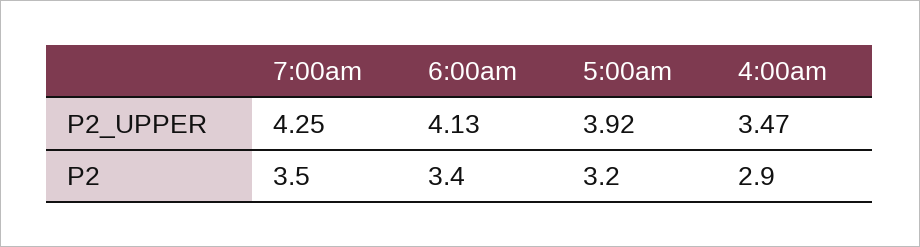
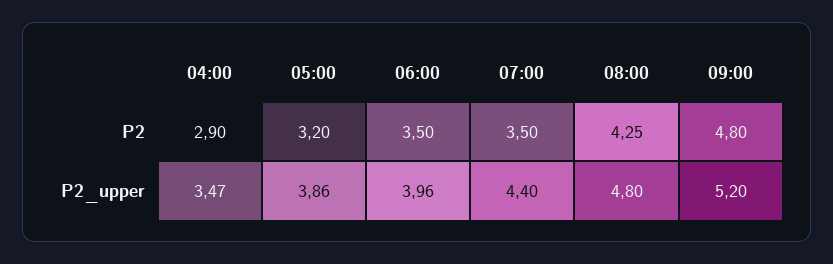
7:00am, P2_UPPER: 4.25 -> 4.4
6:00am, P2_UPPER: 4.13 -> 3.96
5:00am, P2_UPPER: 3.92 -> 3.86
6:00am, P2: 3.4 -> 3.5
08:00, P2: none -> 4.25
09:00, P2: none -> 4.8
08:00, P2_UPPER: none -> 4.8
09:00, P2_UPPER: none -> 5.2

